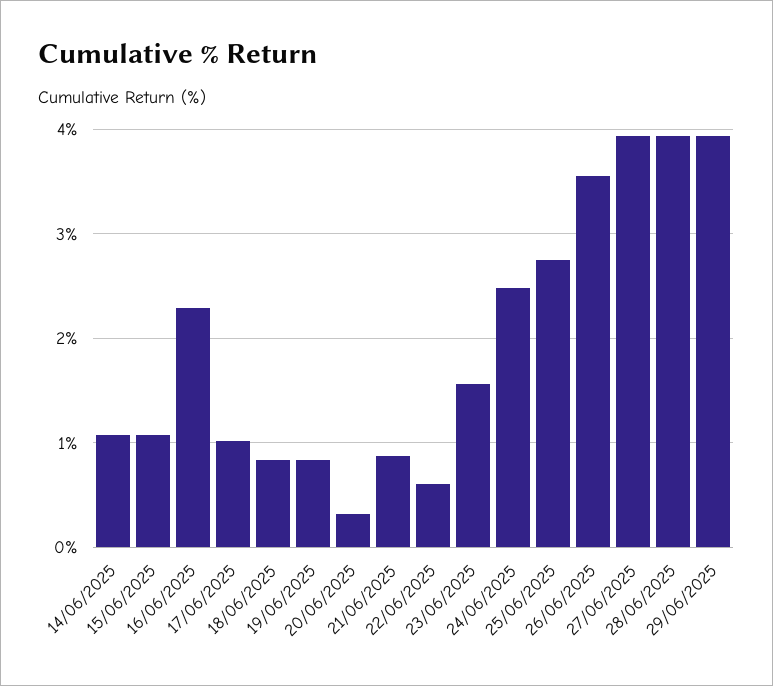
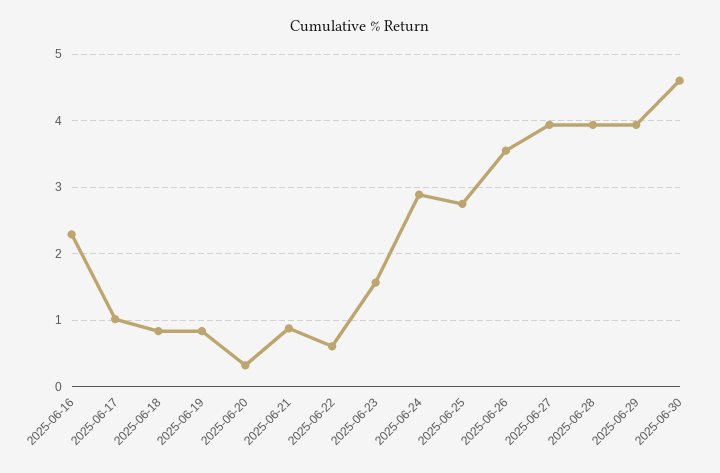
14/06/2025: 1.1 -> none
15/06/2025: 1.1 -> none
24/06/2025: 2.5 -> 2.9
2025-06-30: none -> 4.6

